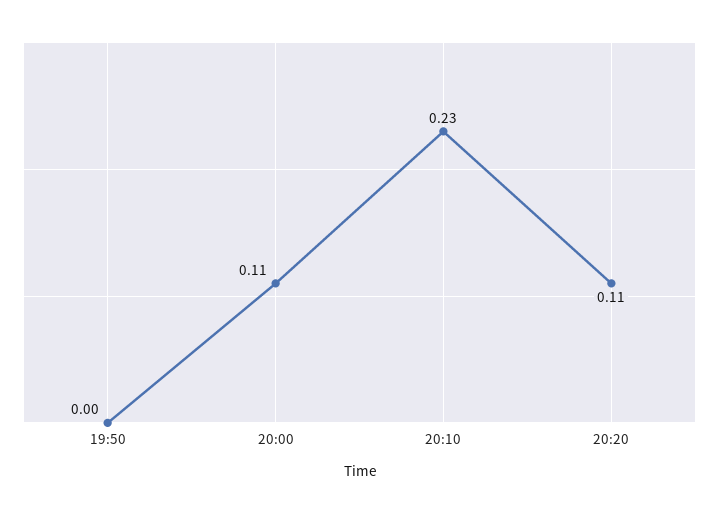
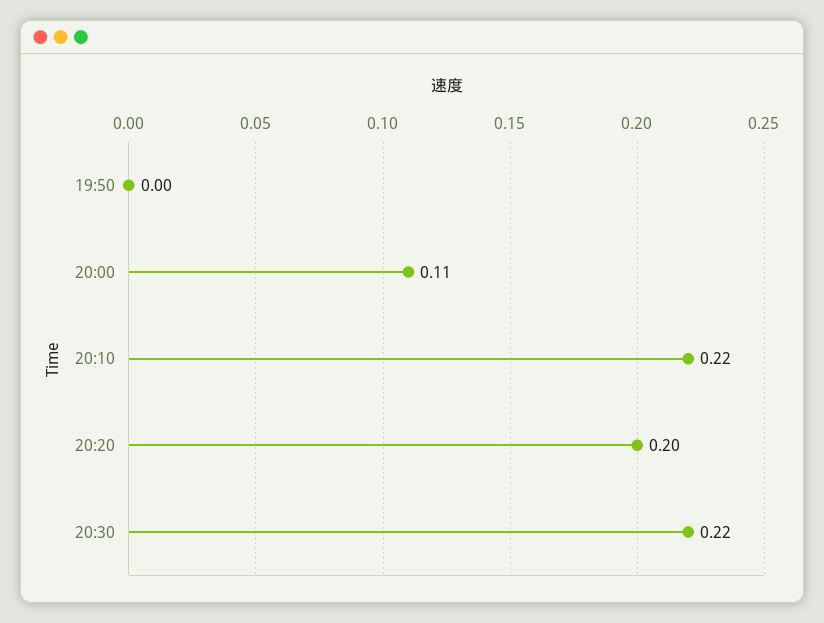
20:10: 0.23 -> 0.22
20:20: 0.11 -> 0.2
20:30: none -> 0.22

